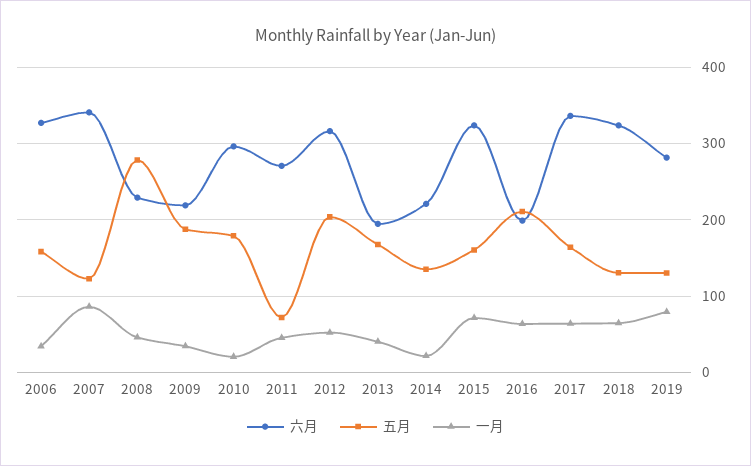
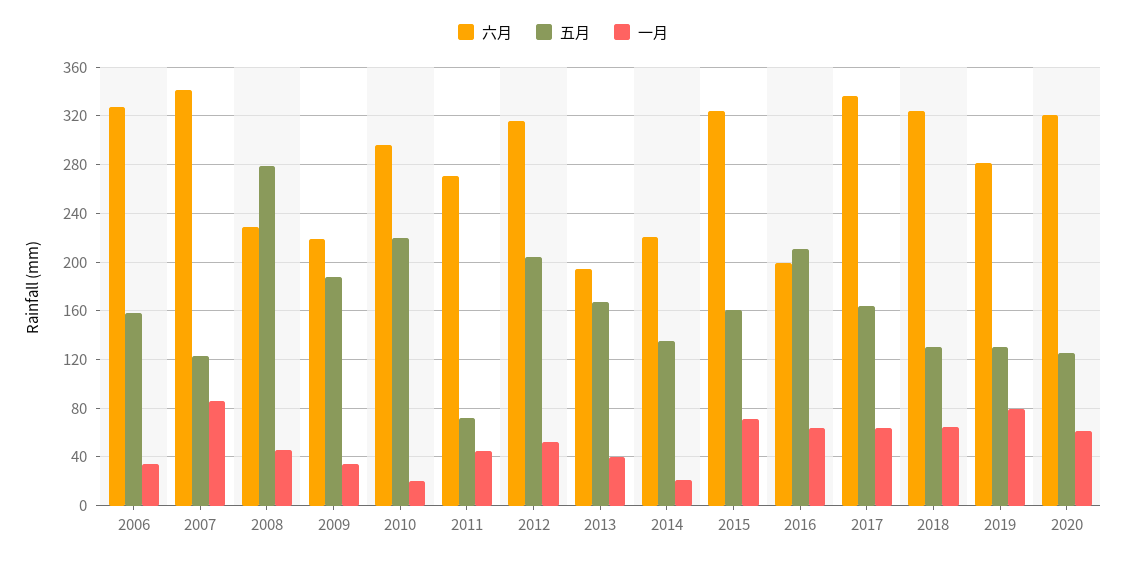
五月, 2010: 180 -> 220
六月, 2020: none -> 320
五月, 2020: none -> 125
一月, 2020: none -> 60

